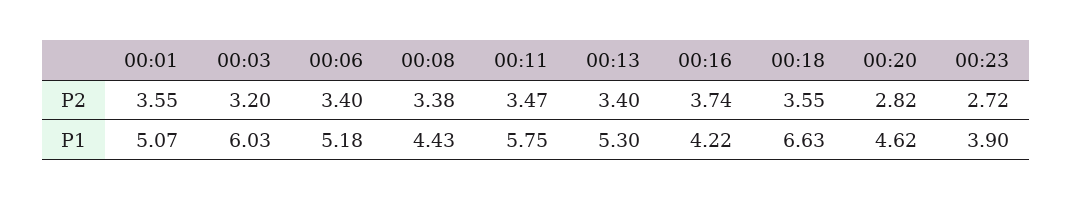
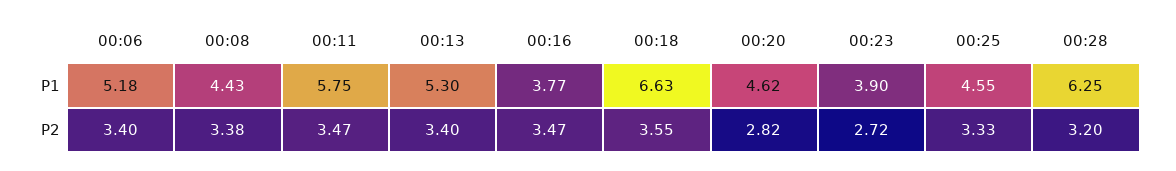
00:01, P2: 3.55 -> none
00:03, P2: 3.2 -> none
00:16, P2: 3.74 -> 3.47
00:01, P1: 5.07 -> none
00:03, P1: 6.03 -> none
00:16, P1: 4.22 -> 3.77
00:25, P1: none -> 4.55
00:28, P1: none -> 6.25
00:25, P2: none -> 3.33
00:28, P2: none -> 3.2

